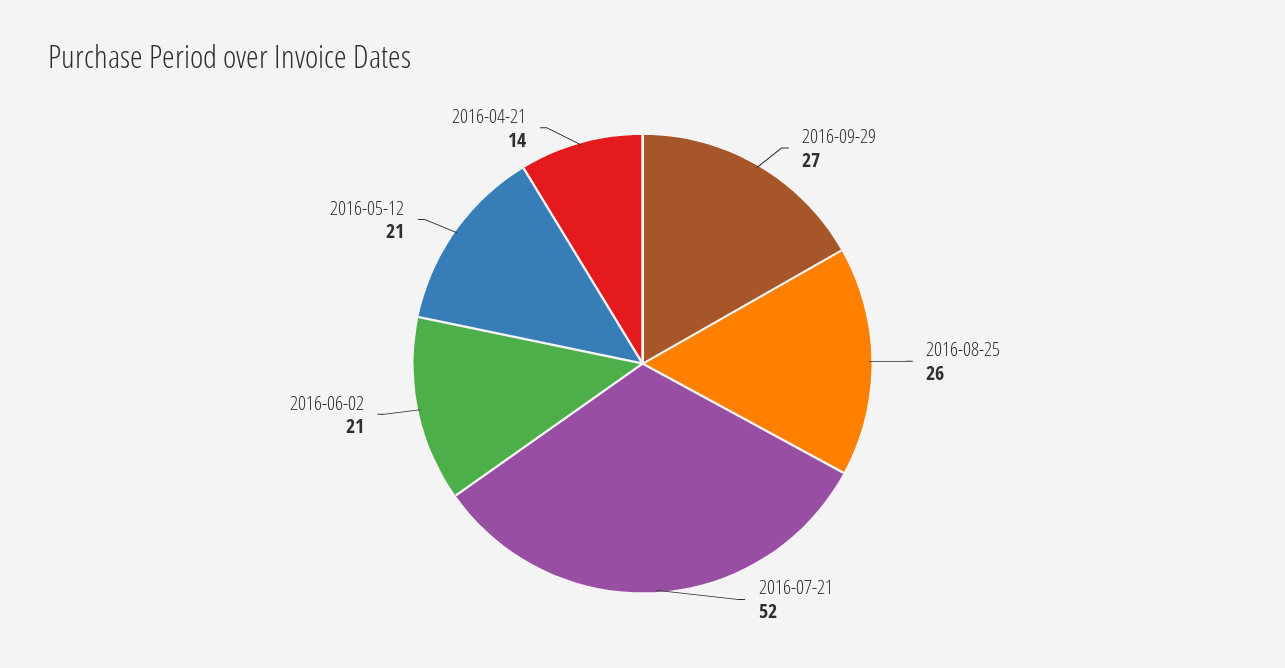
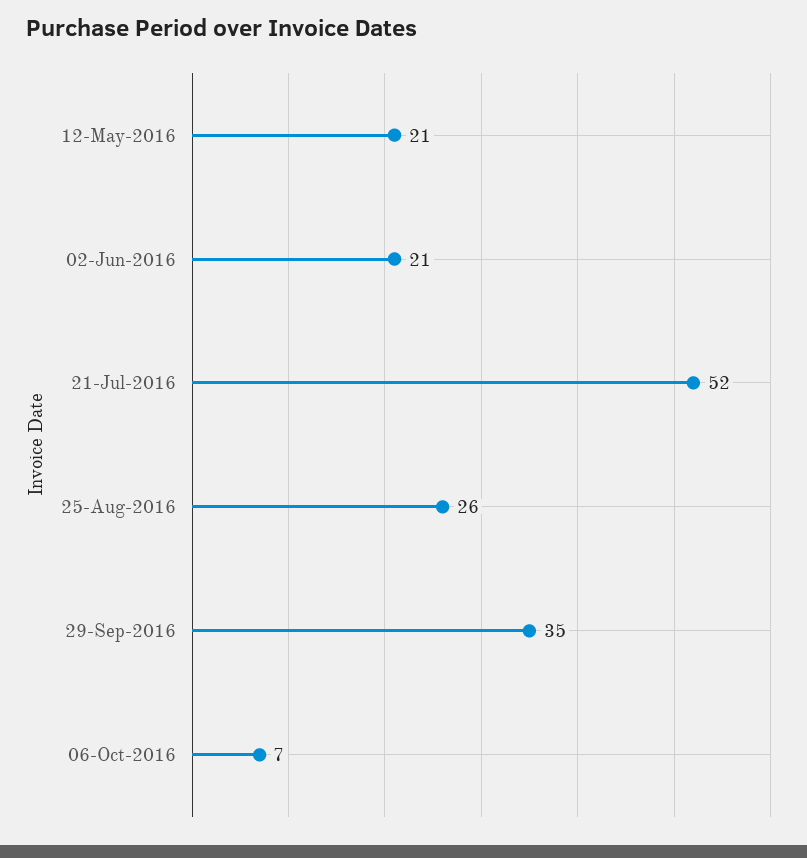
2016-09-29: 27 -> 35
2016-04-21: 14 -> none
06-Oct-2016: none -> 7

